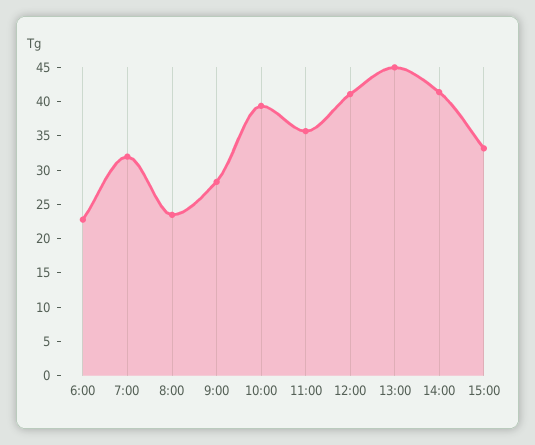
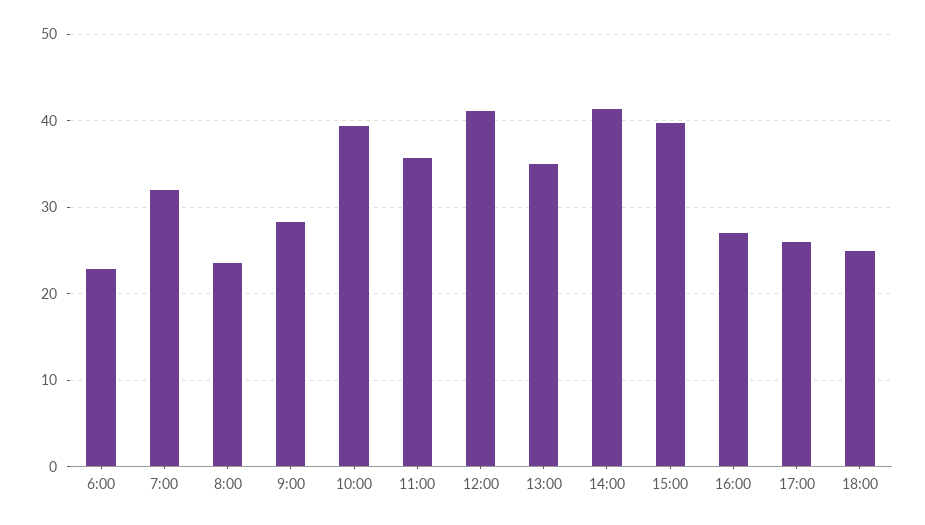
13:00: 45 -> 35
15:00: 32.5 -> 40
16:00: none -> 27
17:00: none -> 26
18:00: none -> 25

